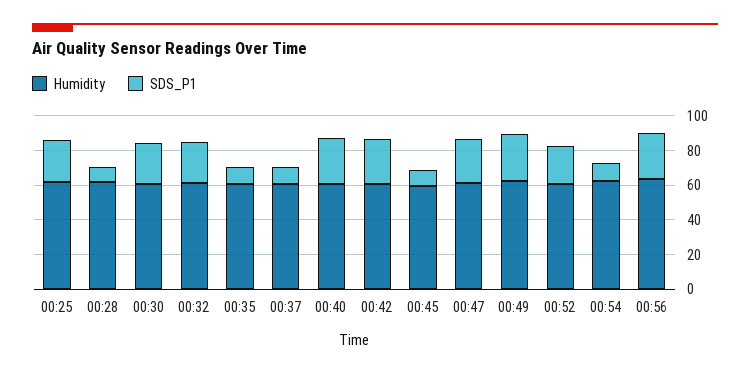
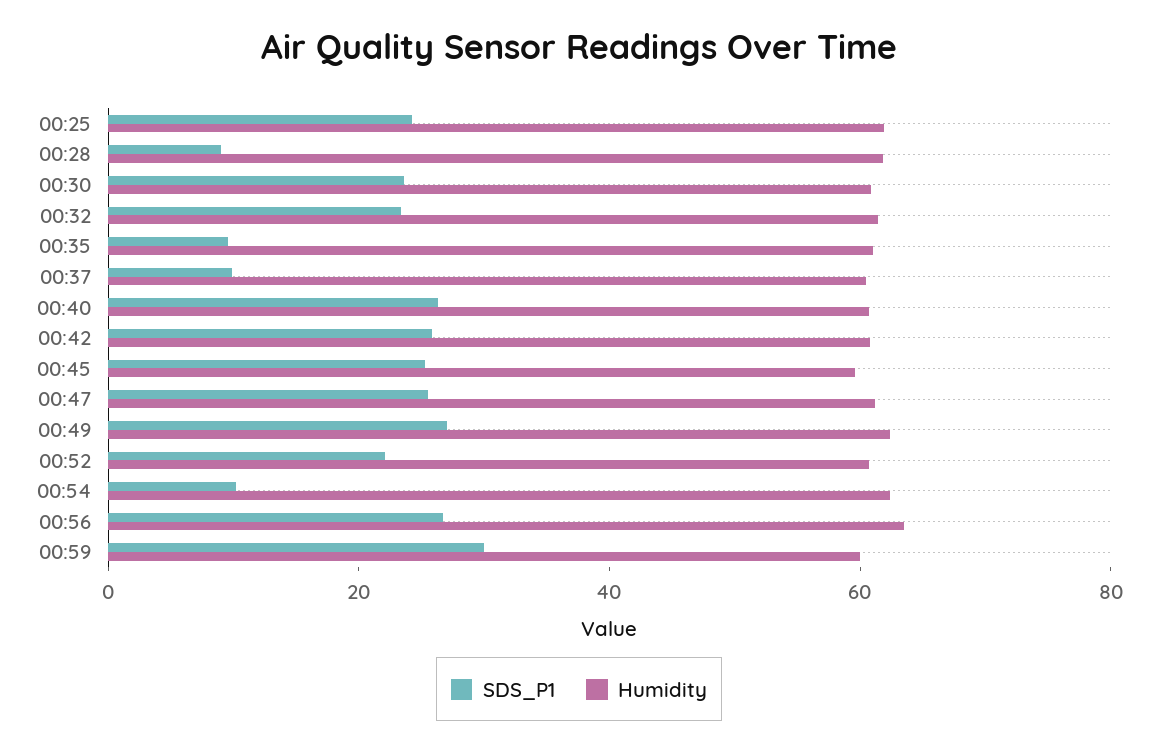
SDS_P1, 00:45: 10 -> 25
SDS_P1, 00:59: none -> 30
Humidity, 00:59: none -> 60

